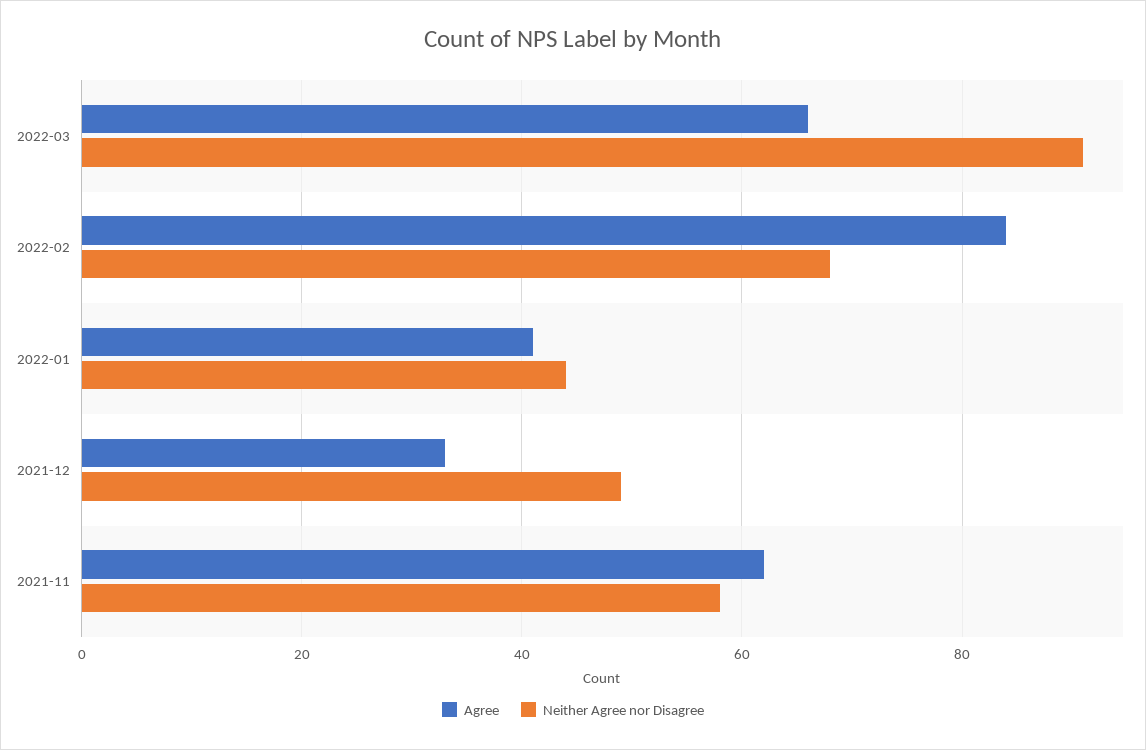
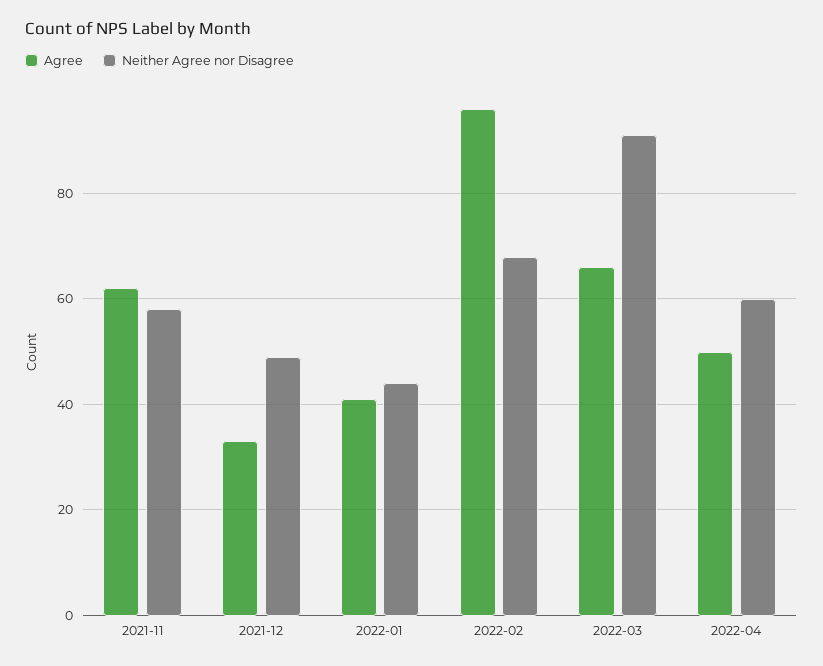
Agree, 2022-02: 85 -> 95
Agree, 2022-04: none -> 50
Neither Agree nor Disagree, 2022-04: none -> 60

